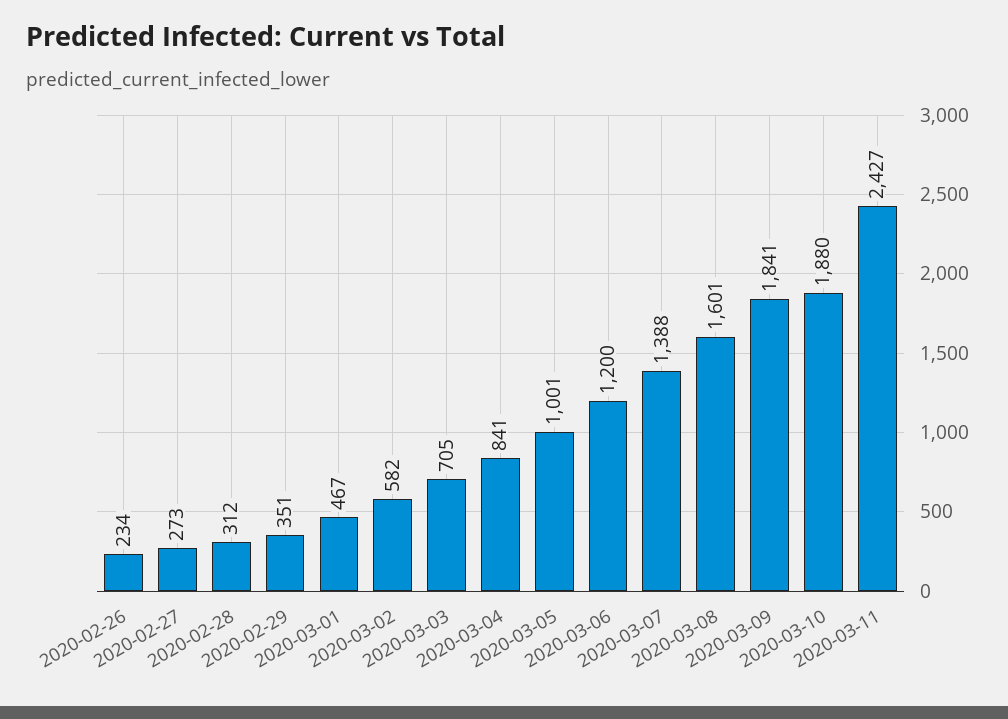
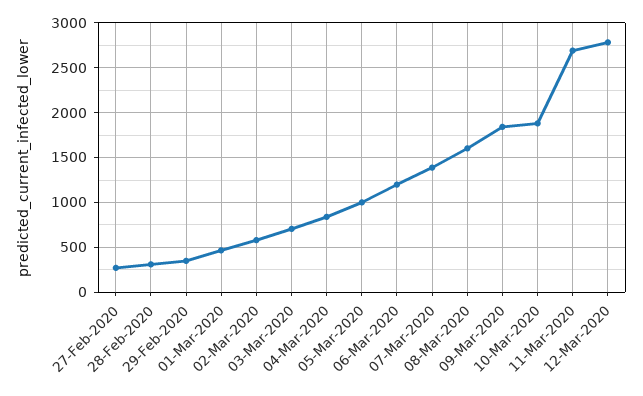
2020-02-26: 234 -> none
2020-03-11: 2427 -> 2700
12-Mar-2020: none -> 2800

